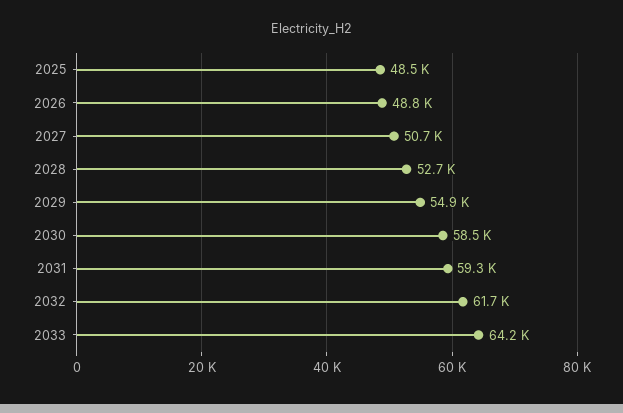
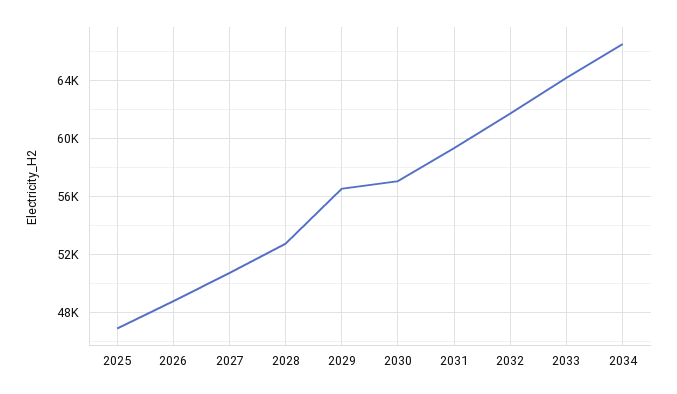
2025: 48500 -> 47000
2029: 54900 -> 56500
2030: 58500 -> 57000
2034: none -> 66500

